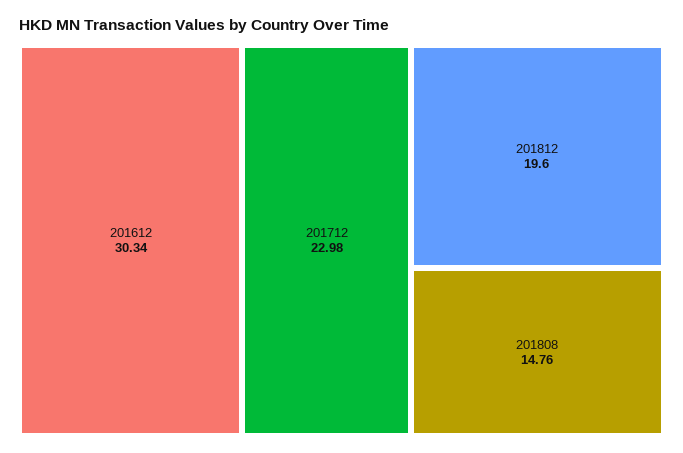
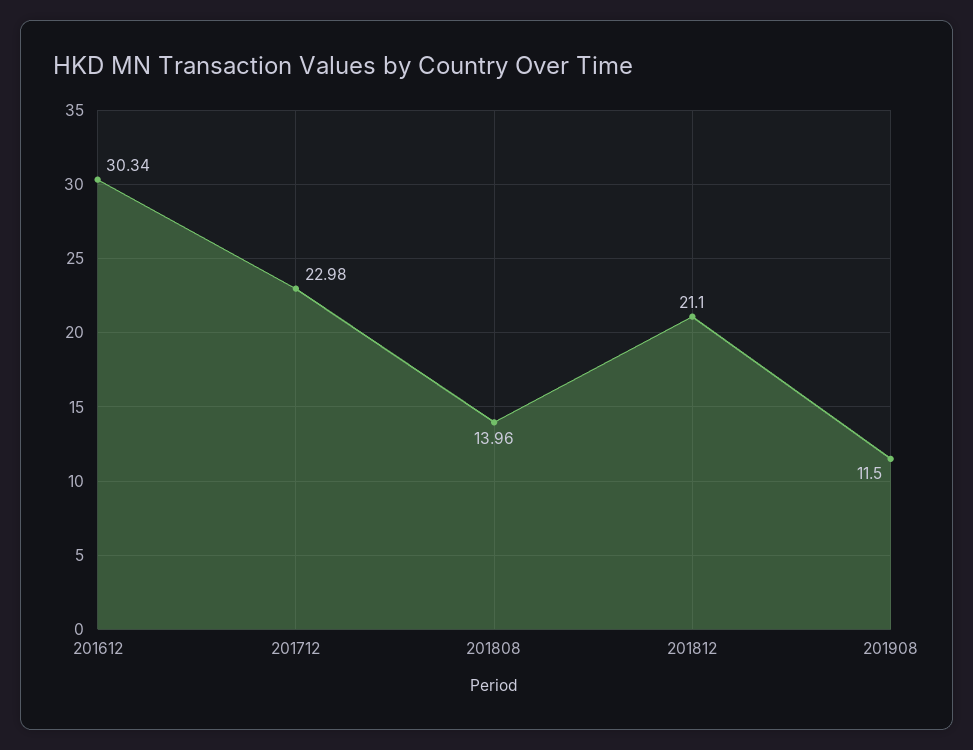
201812: 19.6 -> 21.1
201808: 14.76 -> 13.96
201908: none -> 11.5

